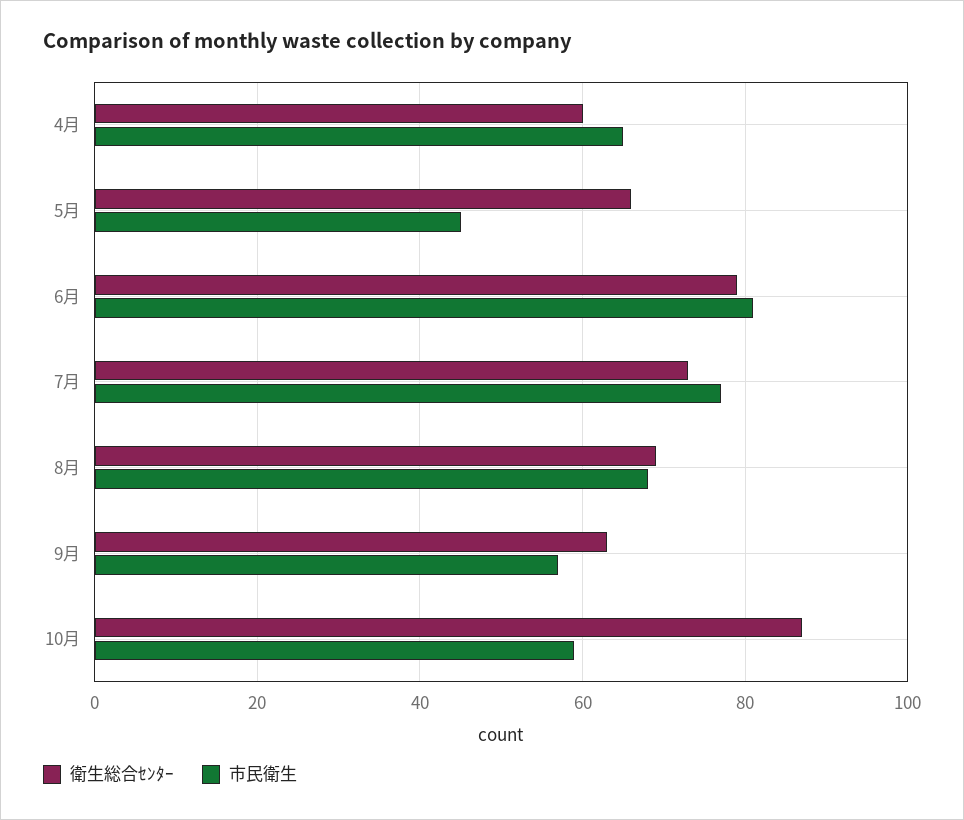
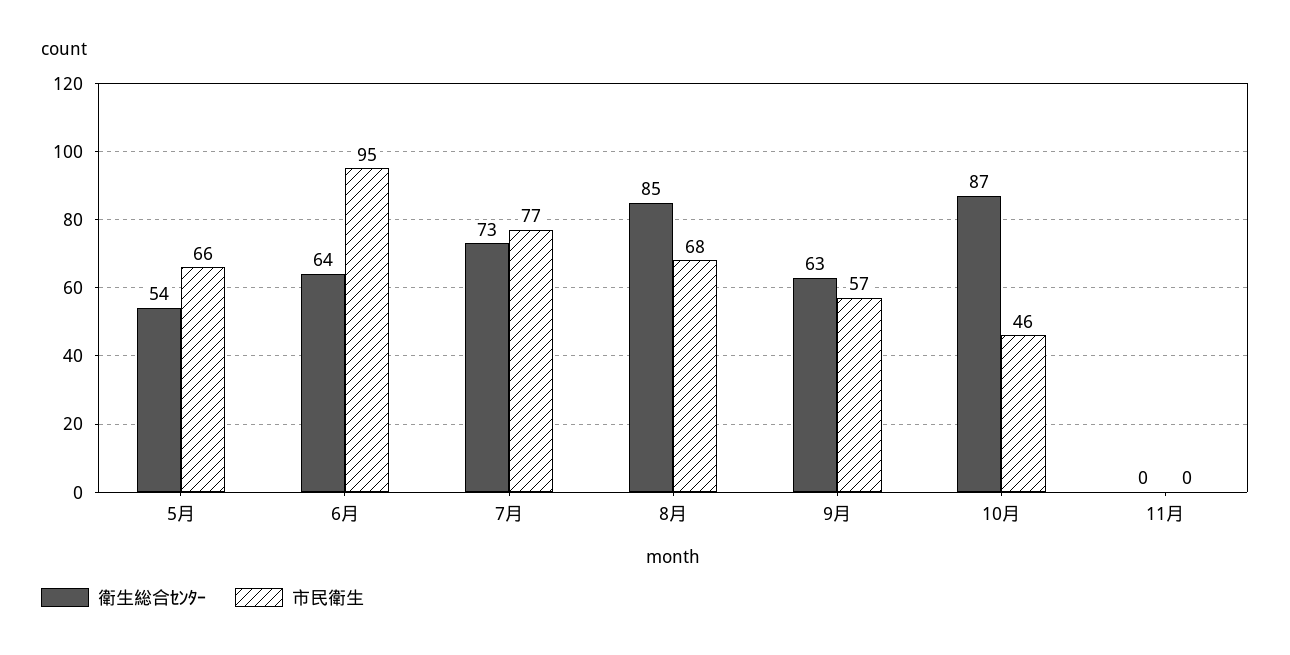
衛生総合ｾﾝﾀｰ, 4月: 60 -> none
市民衛生, 4月: 65 -> none
衛生総合ｾﾝﾀｰ, 5月: 65 -> 54
市民衛生, 5月: 45 -> 66
衛生総合ｾﾝﾀｰ, 6月: 80 -> 64
市民衛生, 6月: 80 -> 95
衛生総合ｾﾝﾀｰ, 8月: 70 -> 85
市民衛生, 10月: 60 -> 46
衛生総合ｾﾝﾀｰ, 11月: none -> 0
市民衛生, 11月: none -> 0

